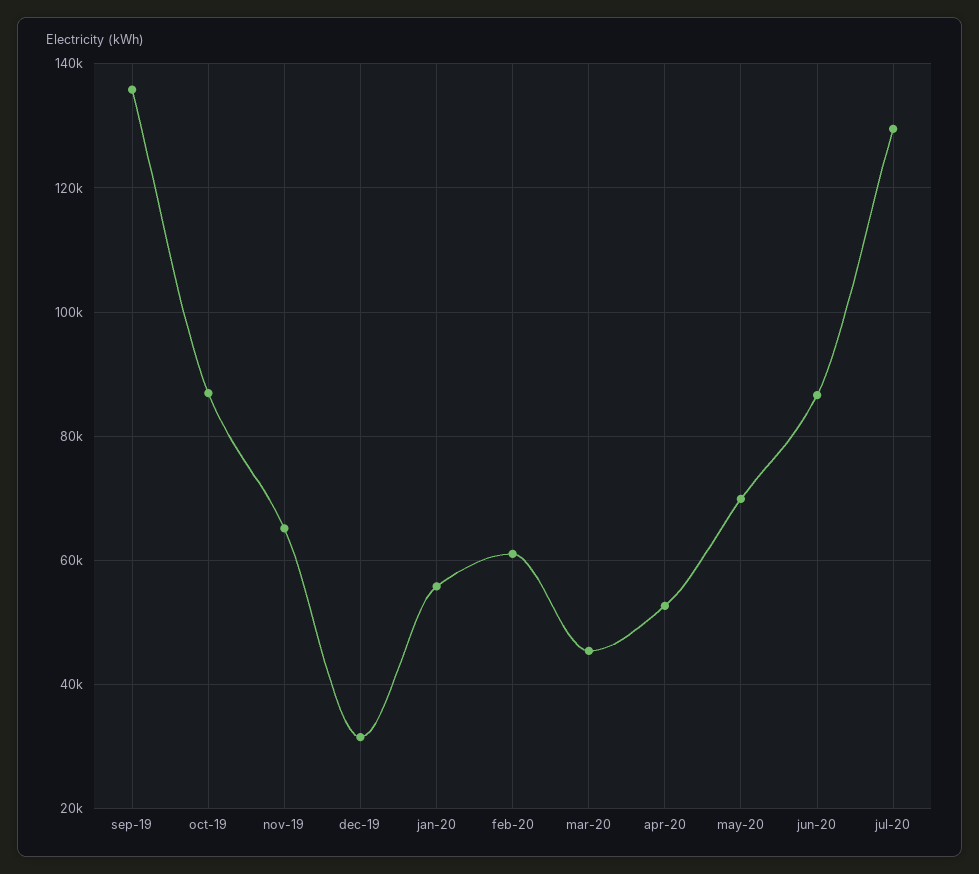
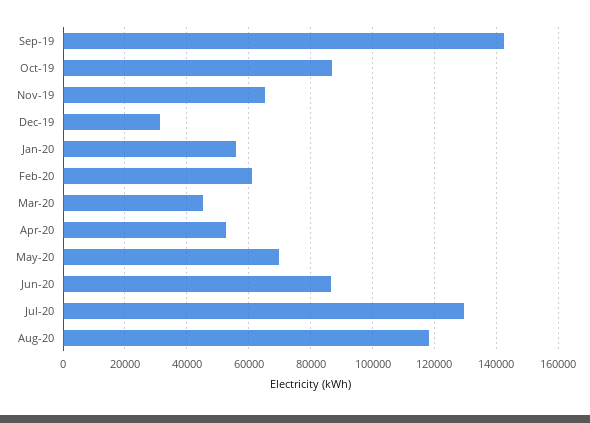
sep-19: 136000 -> 142000
Aug-20: none -> 118000

